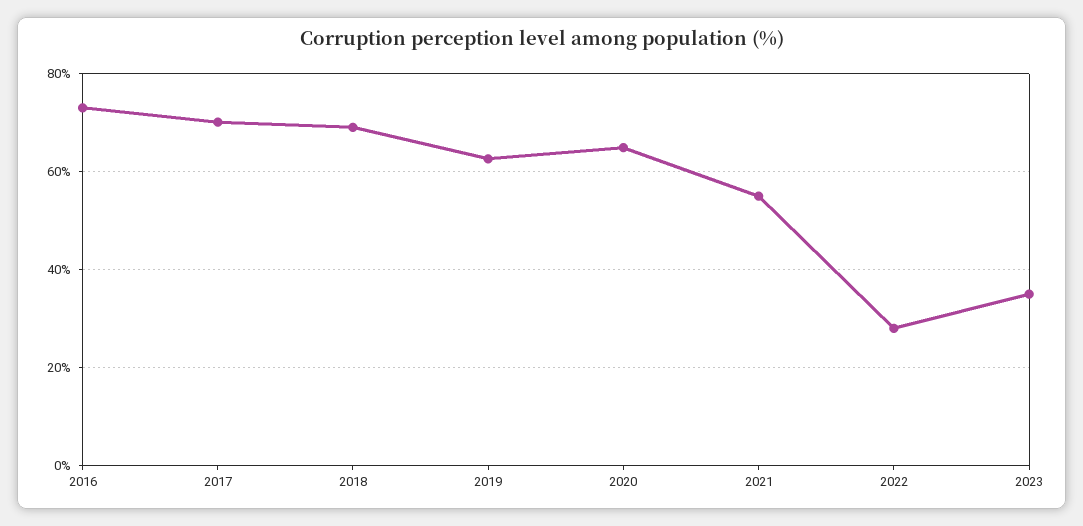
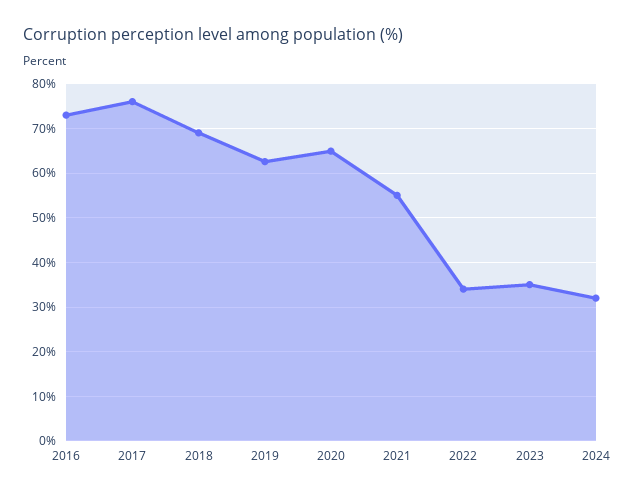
2017: 70 -> 76
2022: 28 -> 34
2024: none -> 32

